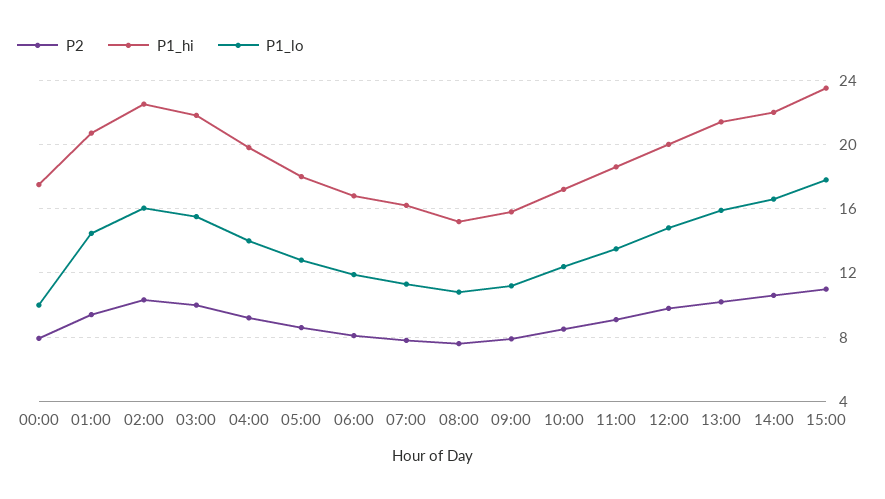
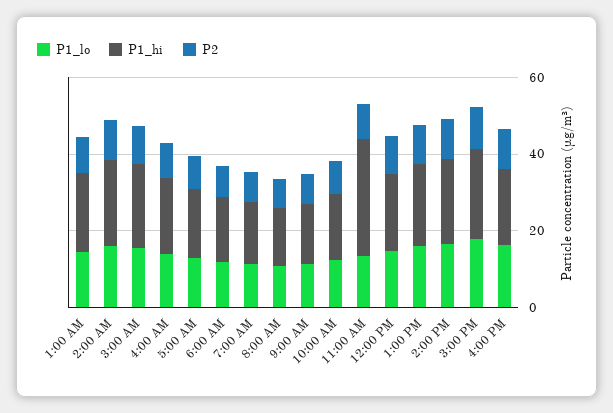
P2, 00:00: 8 -> none
P1_hi, 00:00: 17.5 -> none
P1_lo, 00:00: 10 -> none
P1_hi, 11:00: 18.5 -> 30
P1_lo, 4:00 PM: none -> 15
P1_hi, 4:00 PM: none -> 20
P2, 4:00 PM: none -> 10

